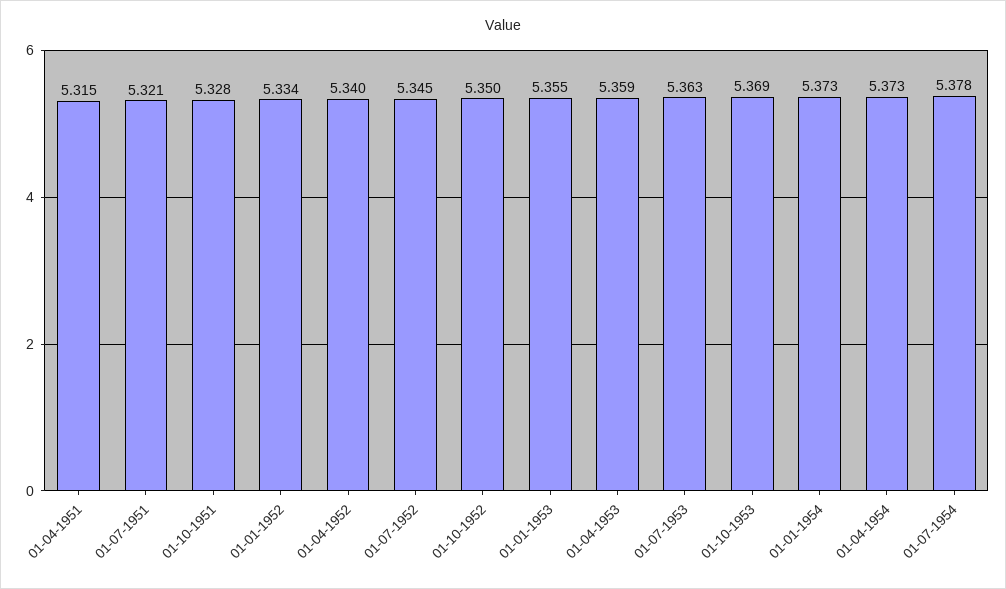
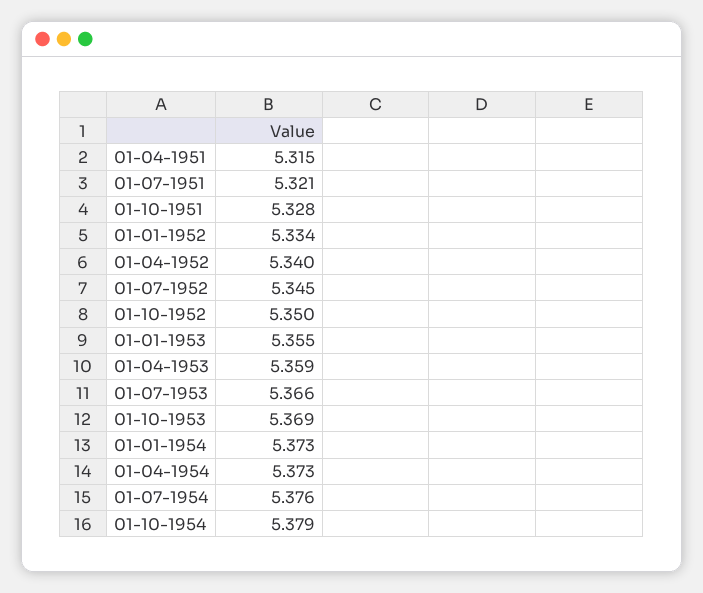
01-07-1953: 5.363 -> 5.366
01-07-1954: 5.378 -> 5.376
01-10-1954: none -> 5.379

